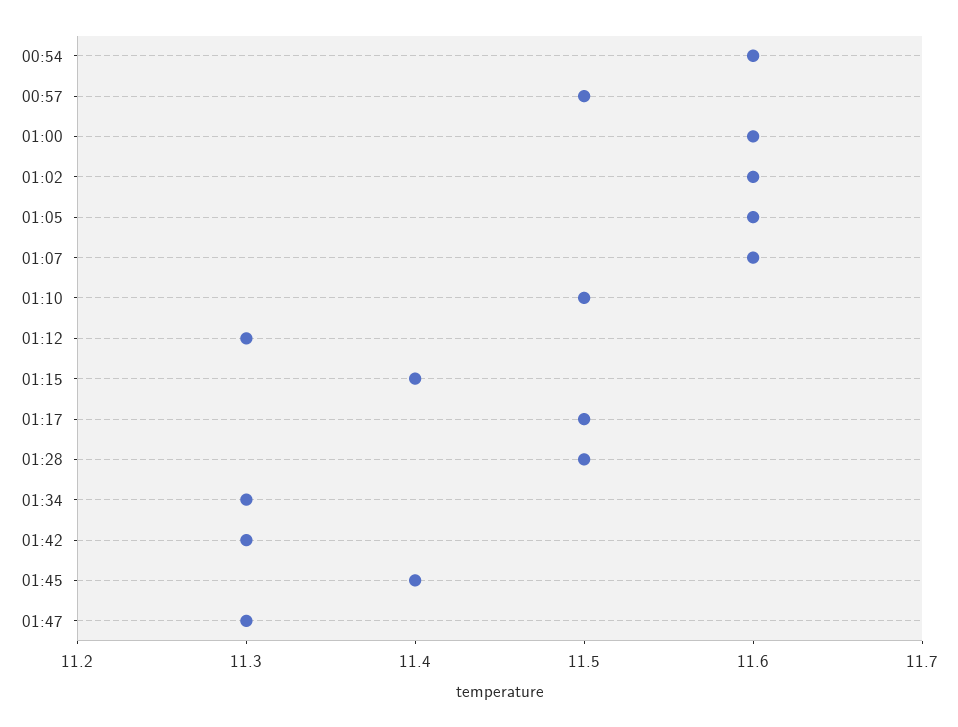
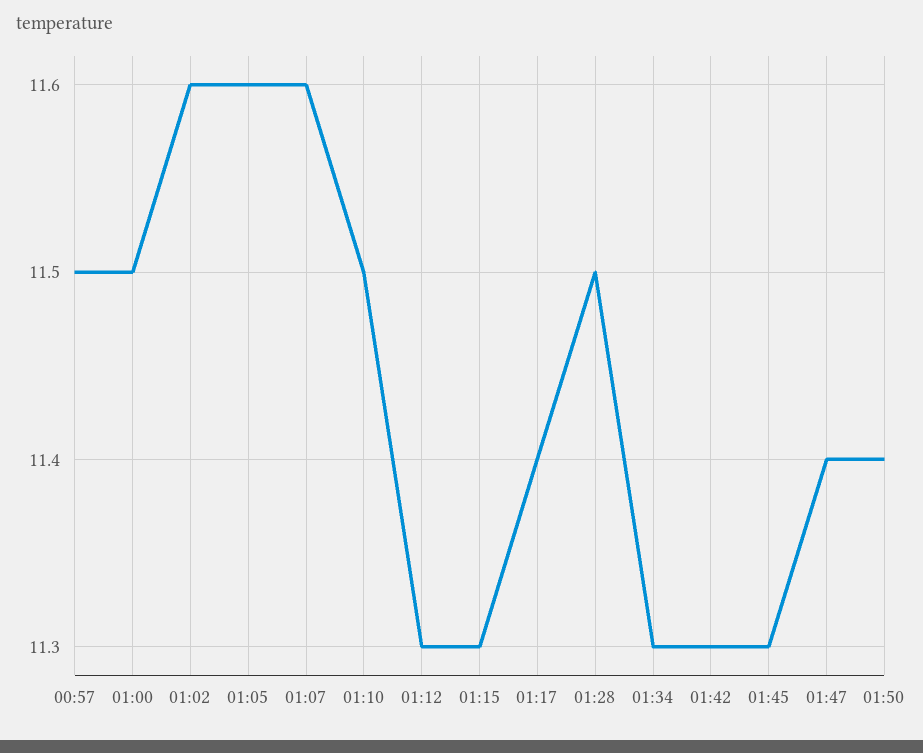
00:54: 11.6 -> none
01:00: 11.6 -> 11.5
01:15: 11.4 -> 11.3
01:17: 11.5 -> 11.4
01:45: 11.4 -> 11.3
01:47: 11.3 -> 11.4
01:50: none -> 11.4

